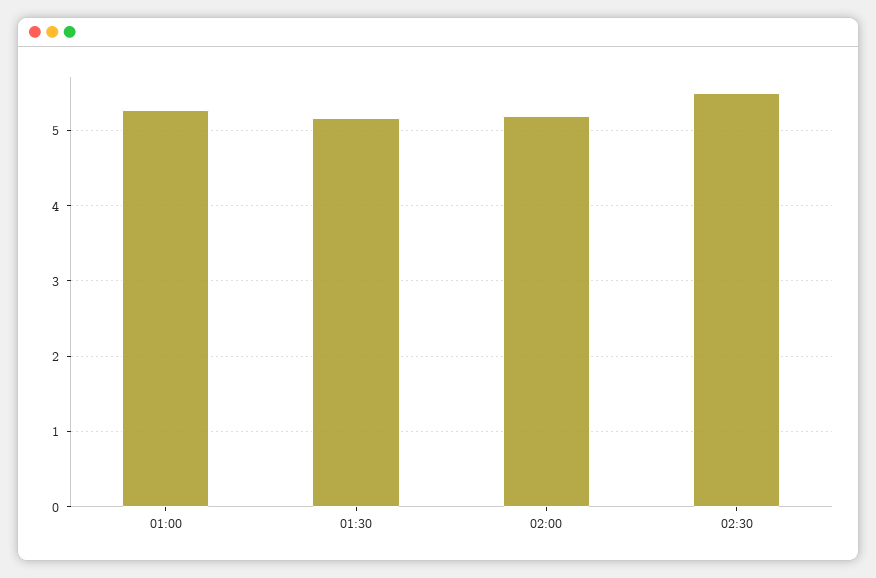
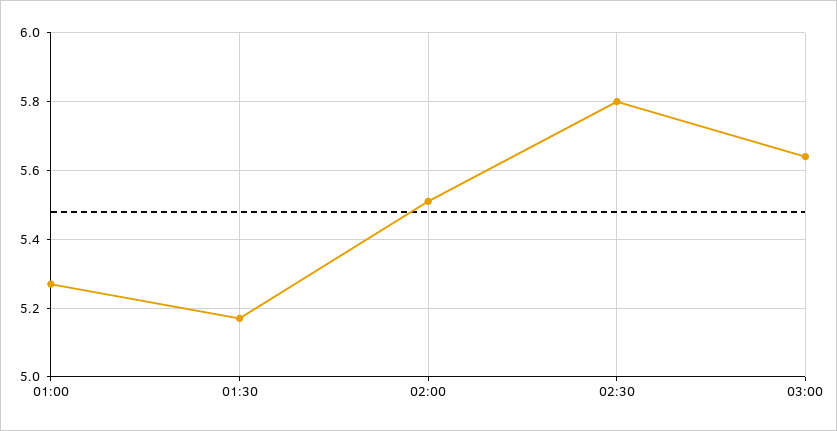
02:00: 5.2 -> 5.5
02:30: 5.5 -> 5.8
03:00: none -> 5.65

